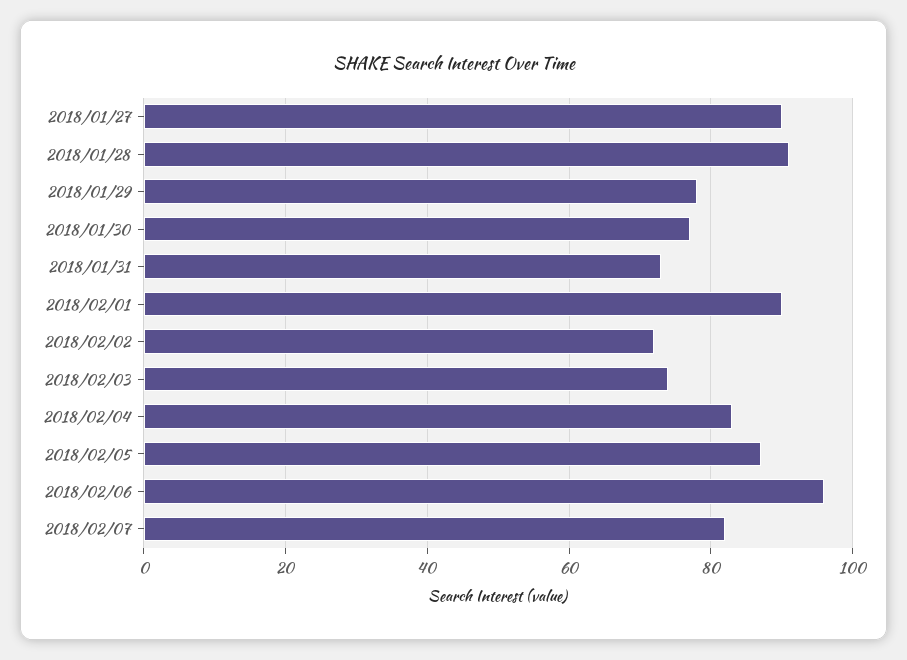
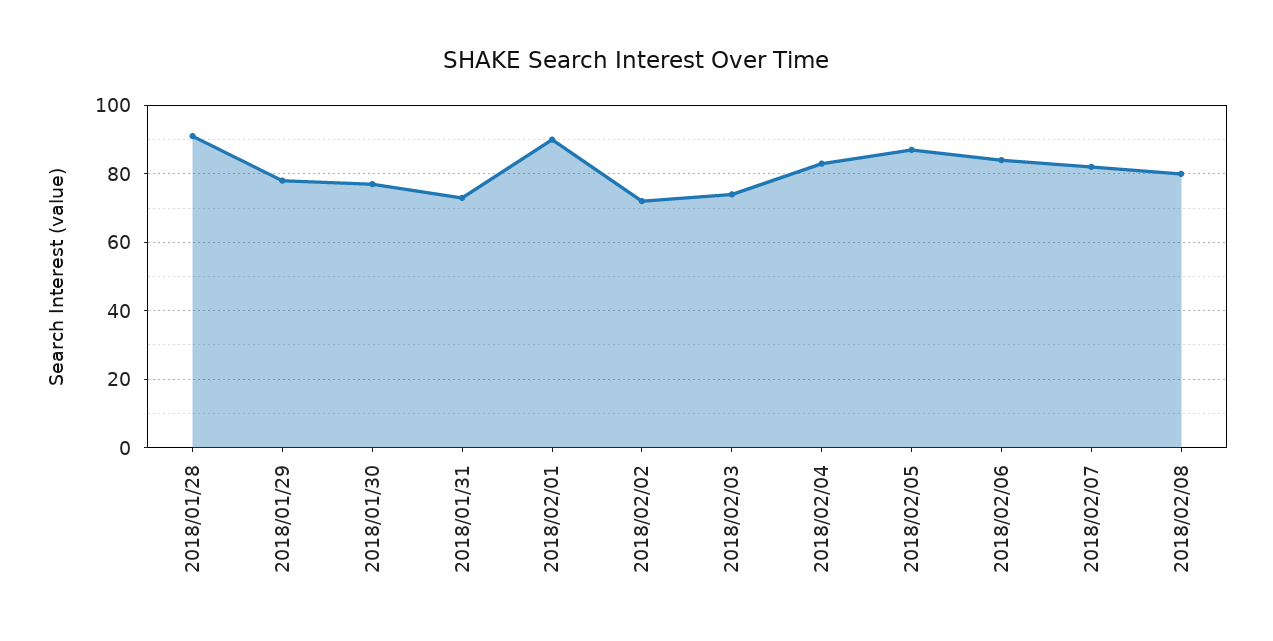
2018/01/27: 90 -> none
2018/02/06: 95 -> 85
2018/02/08: none -> 80

